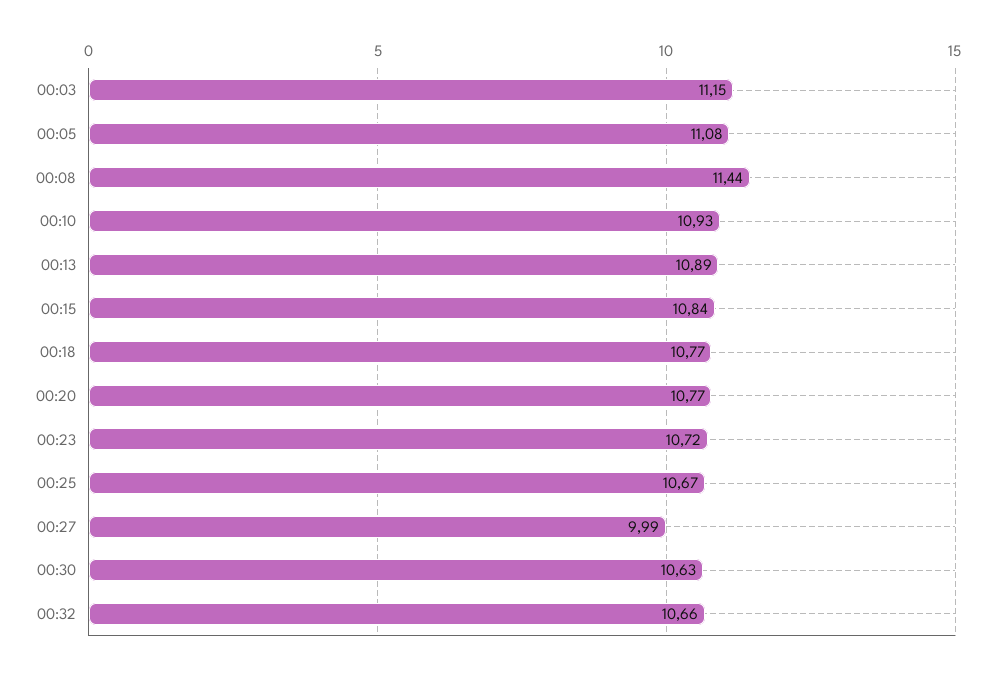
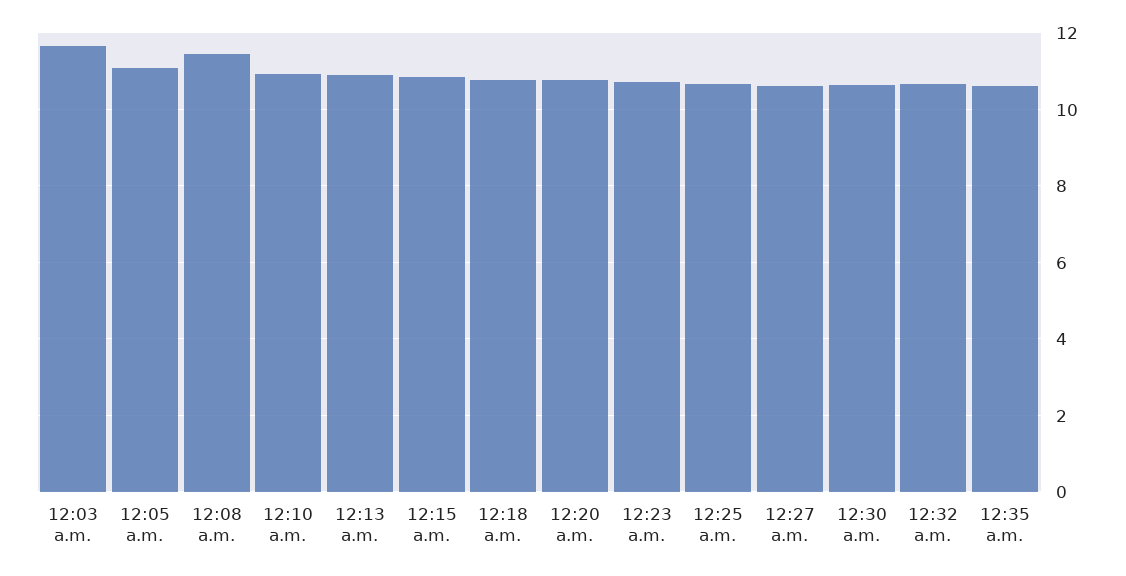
00:03: 11.15 -> 11.6
00:27: 9.99 -> 10.6
12:35 a.m.: none -> 10.6

